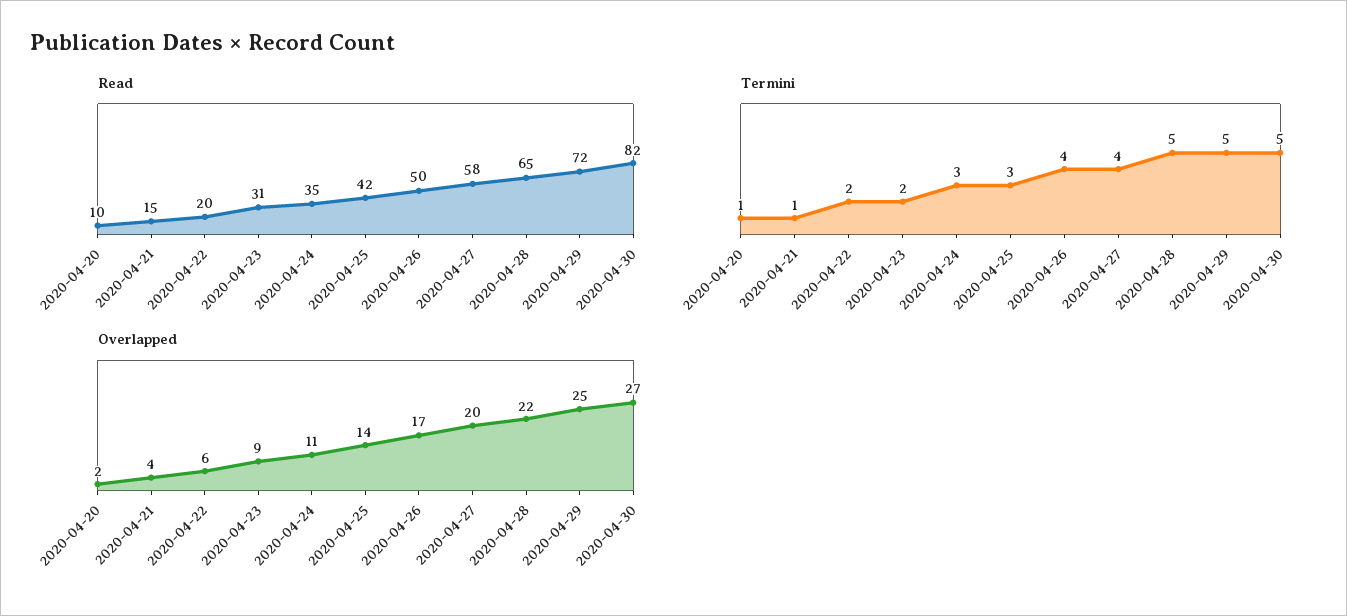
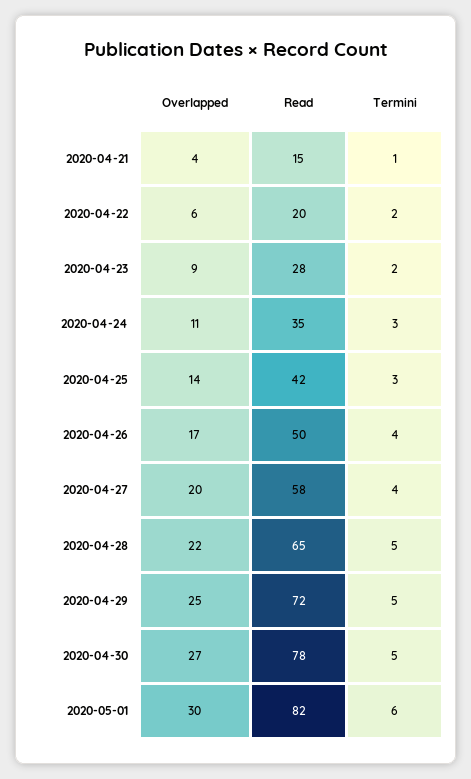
Read, 2020-04-20: 10 -> none
Read, 2020-04-23: 31 -> 28
Read, 2020-04-30: 82 -> 78
Termini, 2020-04-20: 1 -> none
Overlapped, 2020-04-20: 2 -> none
Overlapped, 2020-05-01: none -> 30
Read, 2020-05-01: none -> 82
Termini, 2020-05-01: none -> 6

